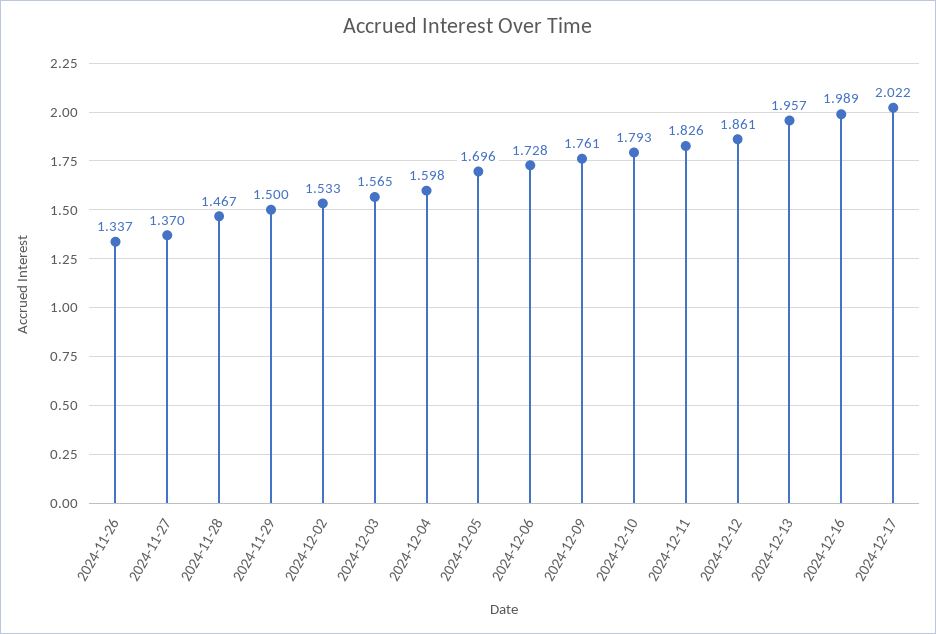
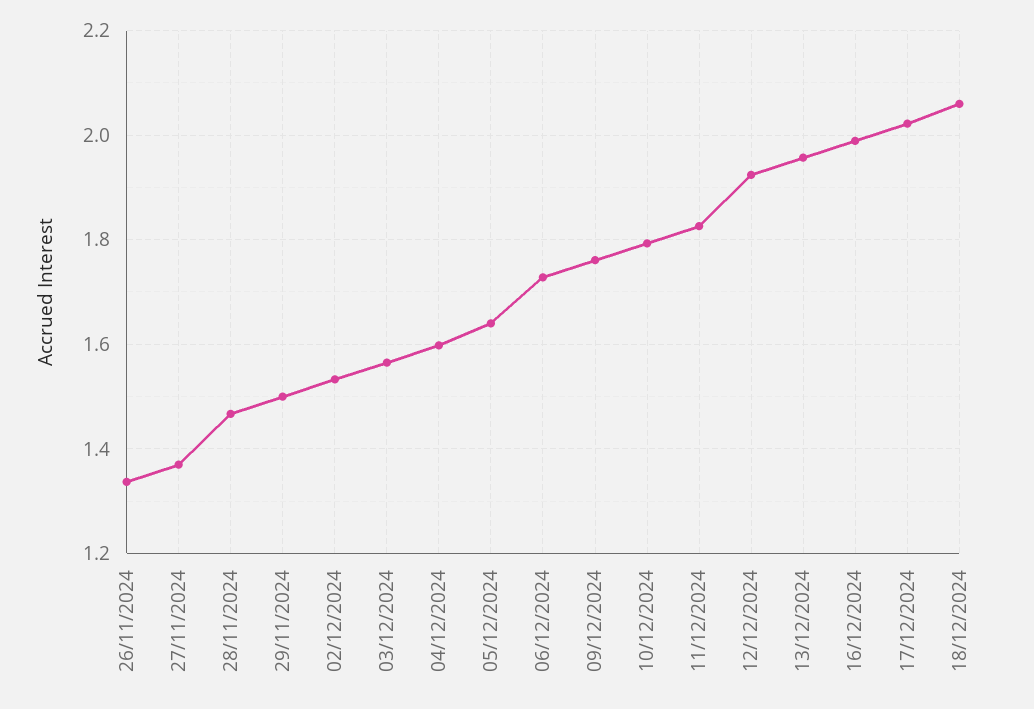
2024-12-05: 1.696 -> 1.64
2024-12-12: 1.861 -> 1.92
18/12/2024: none -> 2.06

